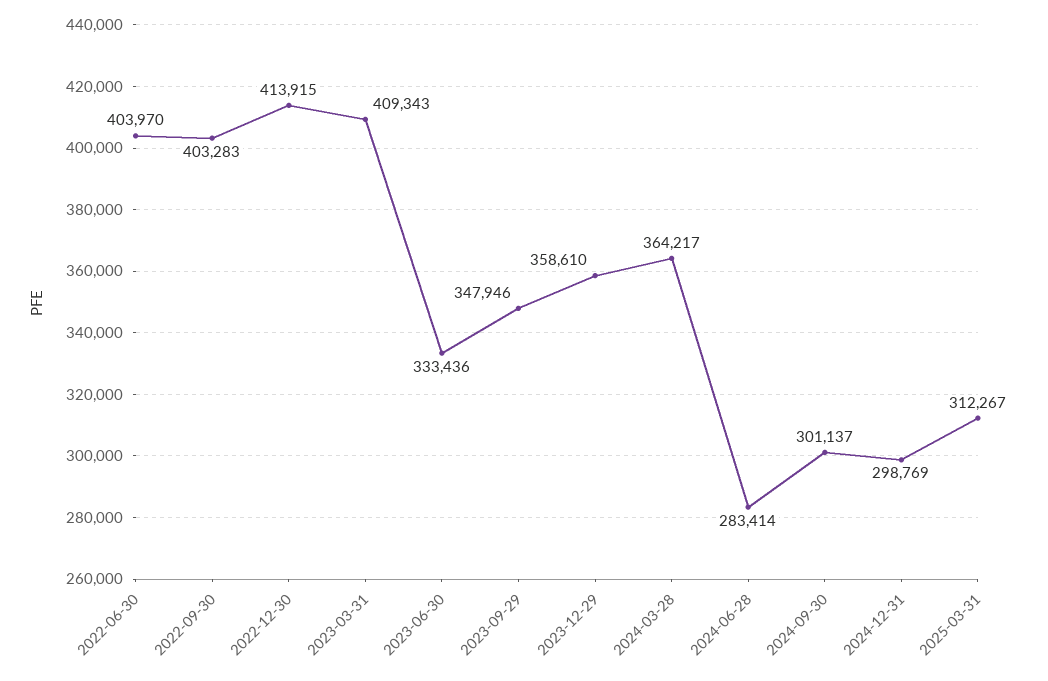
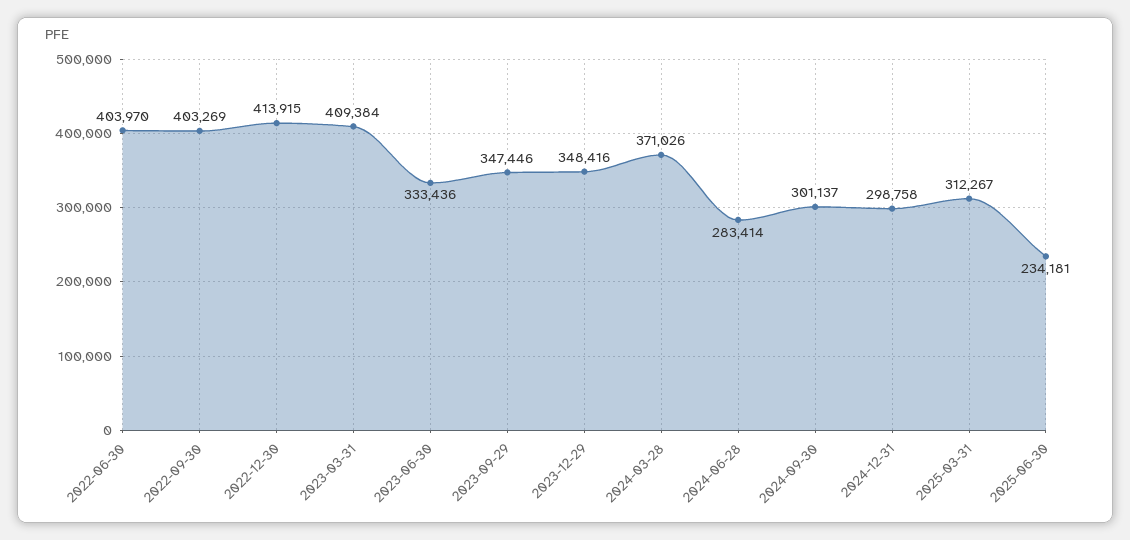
2022-09-30: 403283 -> 403269
2023-03-31: 409343 -> 409384
2023-09-29: 347946 -> 347446
2023-12-29: 358610 -> 348416
2024-03-28: 364217 -> 371026
2024-12-31: 298769 -> 298758
2025-06-30: none -> 234181

